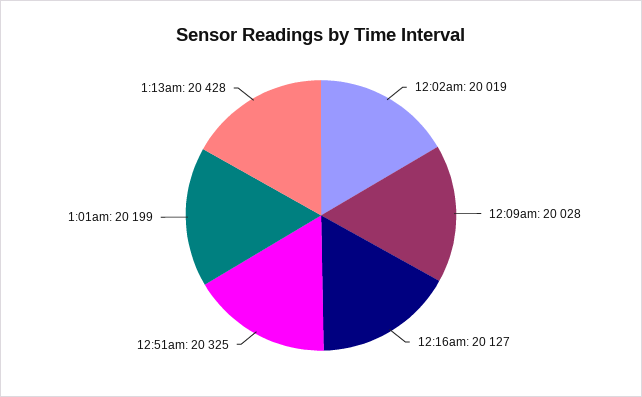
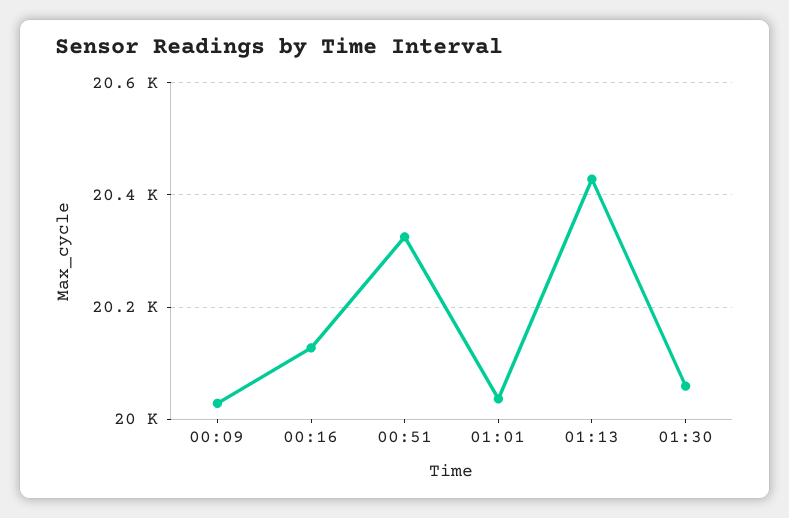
12:02am: 20019 -> none
1:01am: 20199 -> 20040
01:30: none -> 20060

